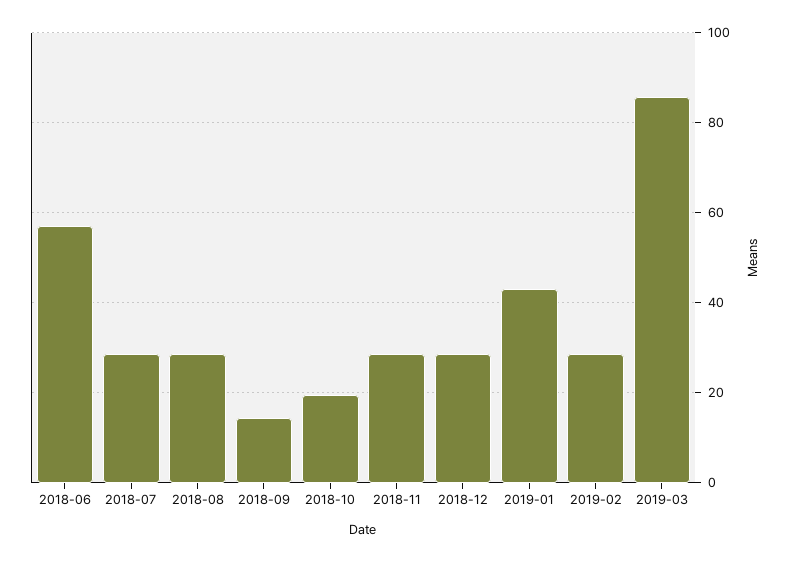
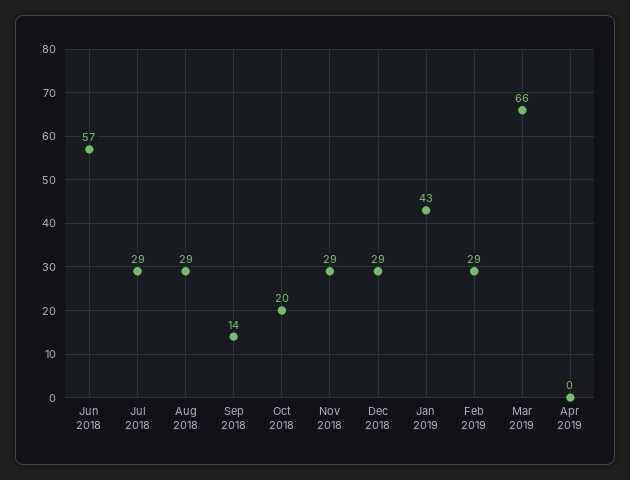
2019-03: 86 -> 66
Apr 2019: none -> 0

